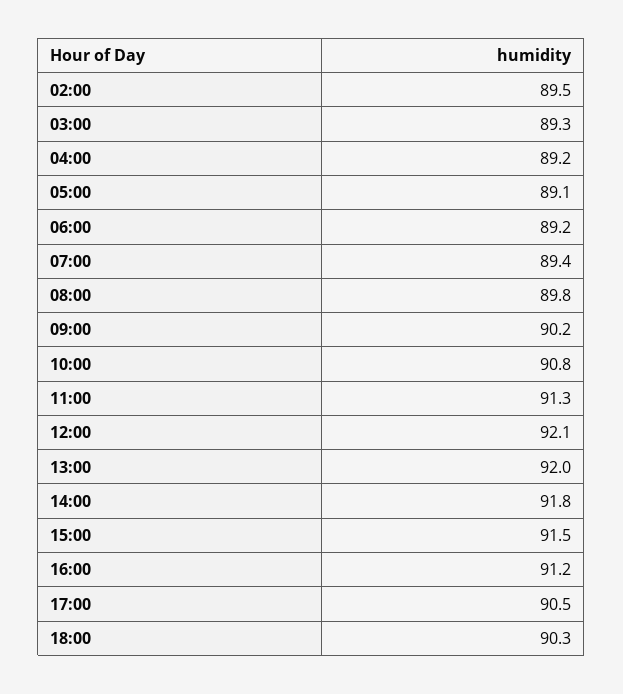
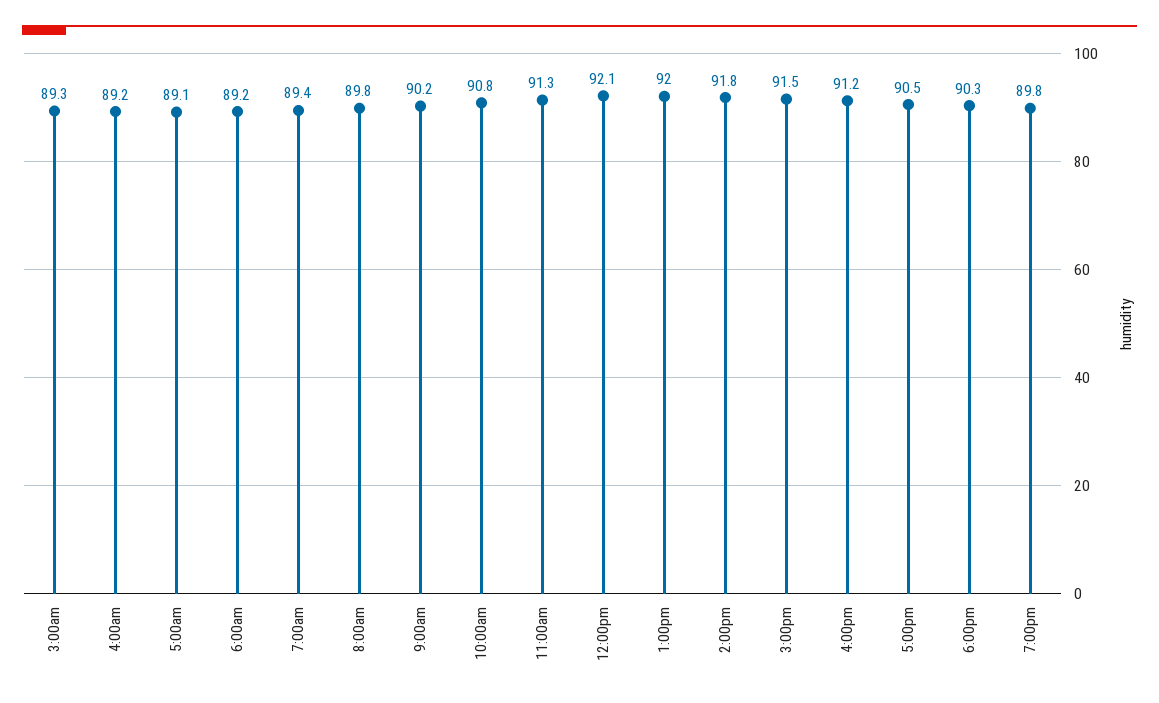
02:00: 89.5 -> none
7:00pm: none -> 89.8

